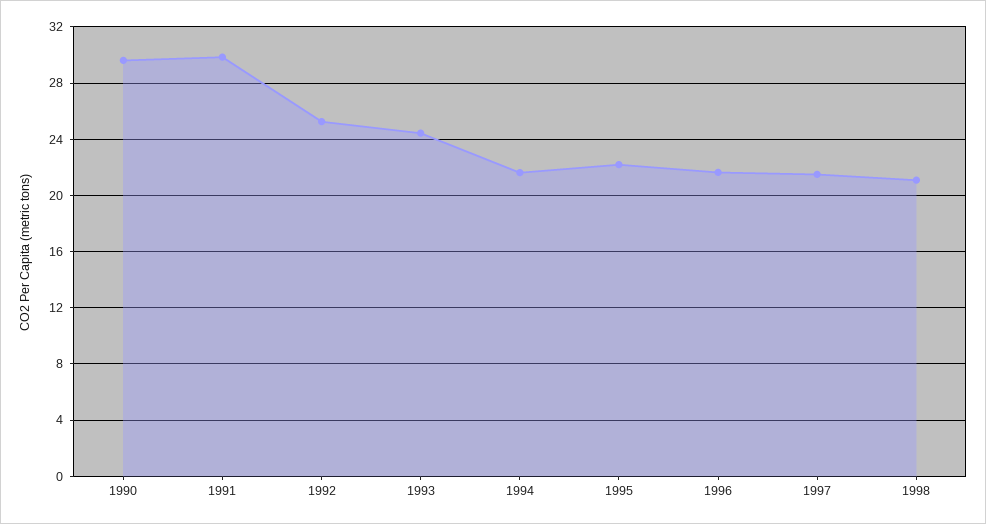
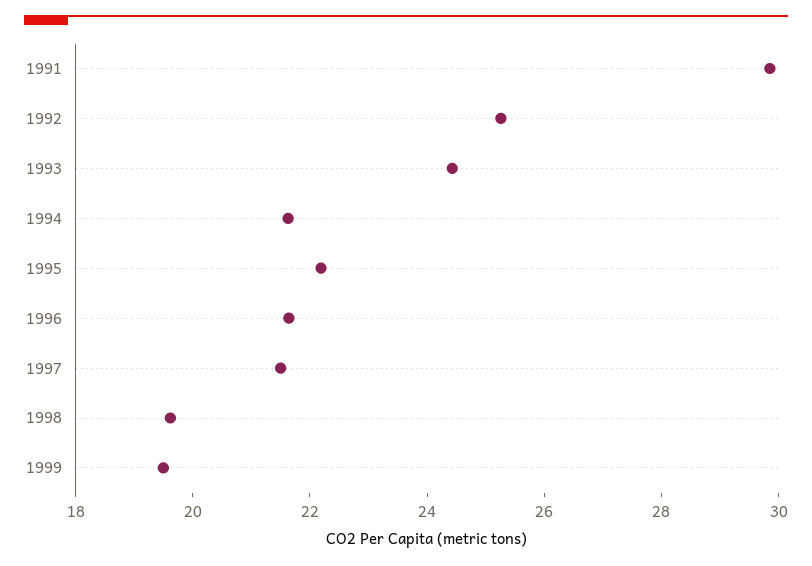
1990: 29.5 -> none
1998: 21 -> 19.5
1999: none -> 19.5

